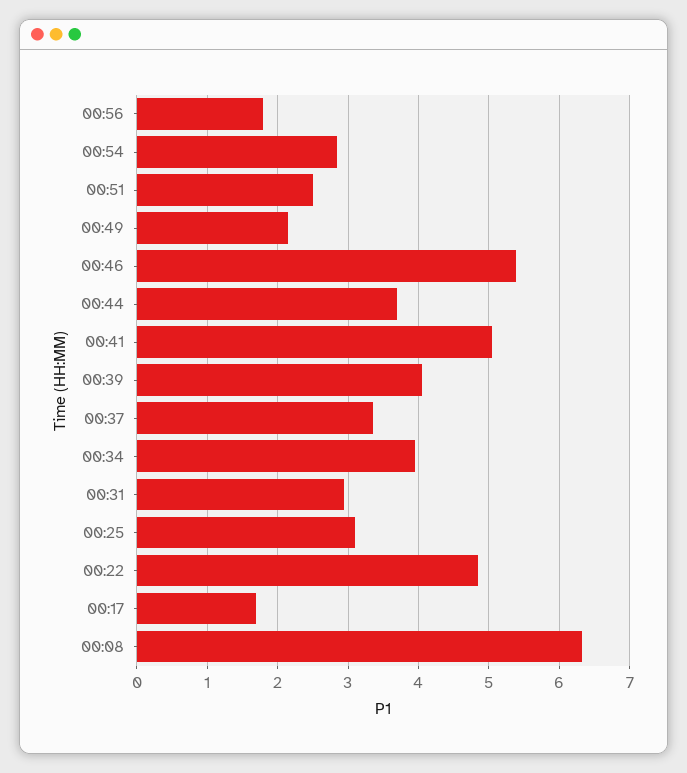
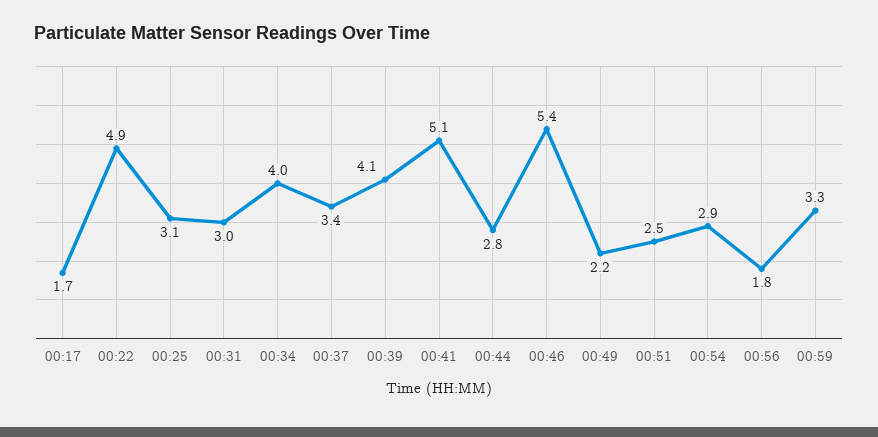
00:44: 3.7 -> 2.8
00:08: 6.3 -> none
00:59: none -> 3.3

